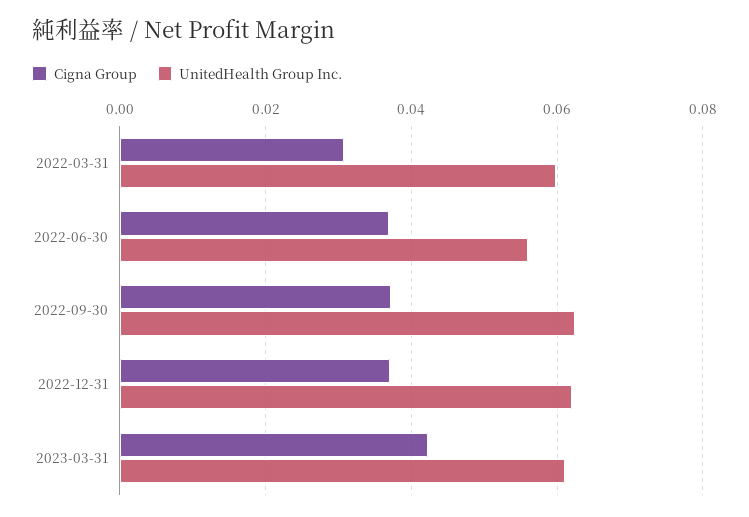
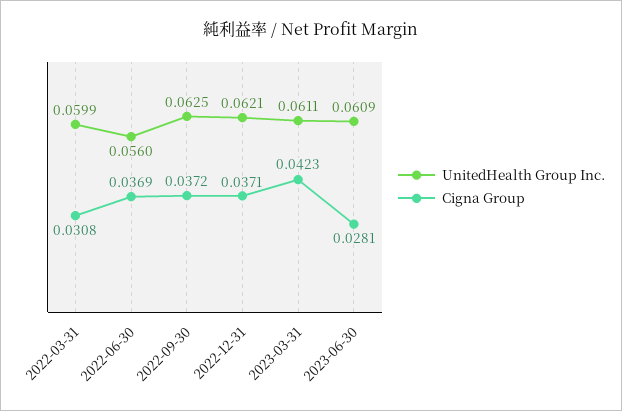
UnitedHealth Group Inc., 2023-06-30: none -> 0.0609
Cigna Group, 2023-06-30: none -> 0.0281

